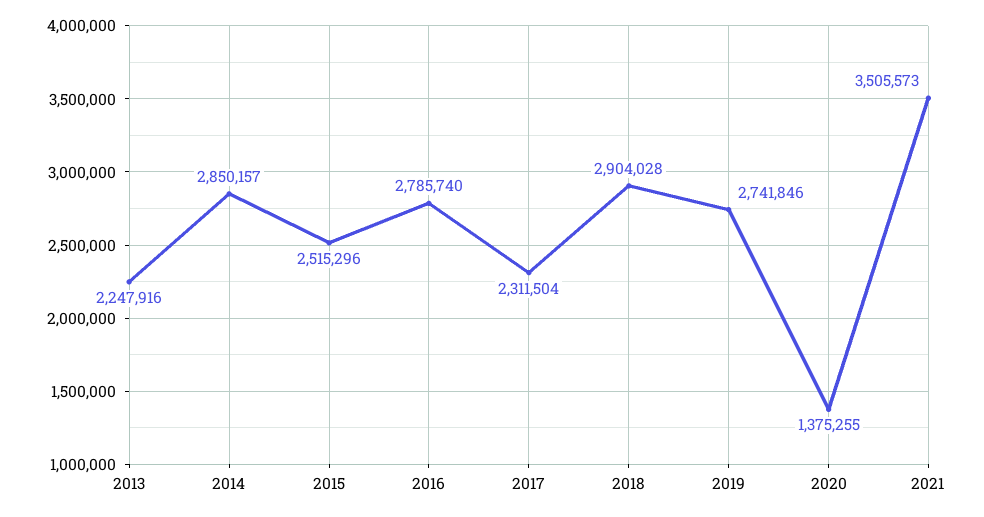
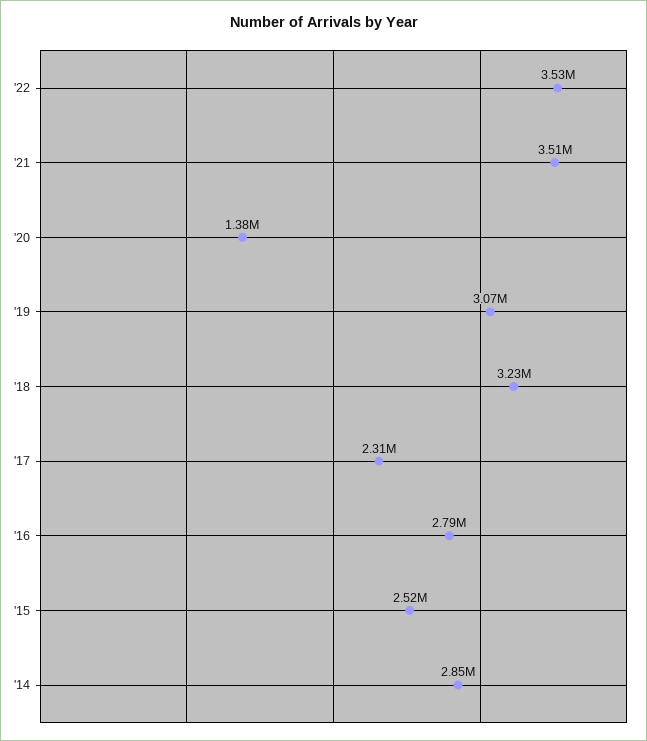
2013: 2247916 -> none
2018: 2904028 -> 3230000
2019: 2741846 -> 3070000
'22: none -> 3530000

